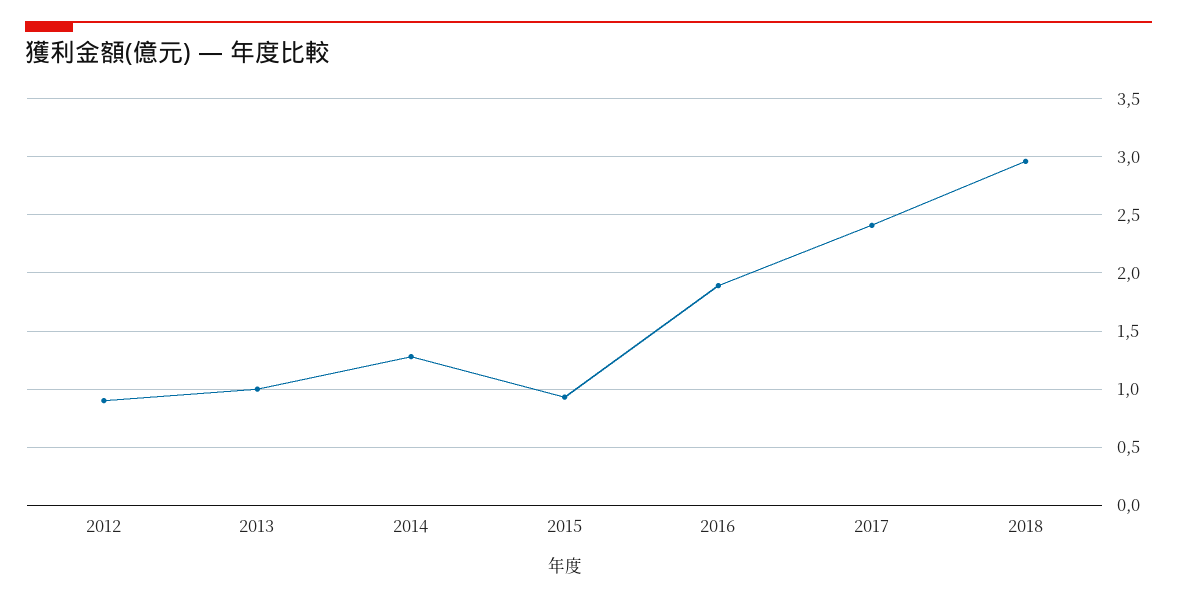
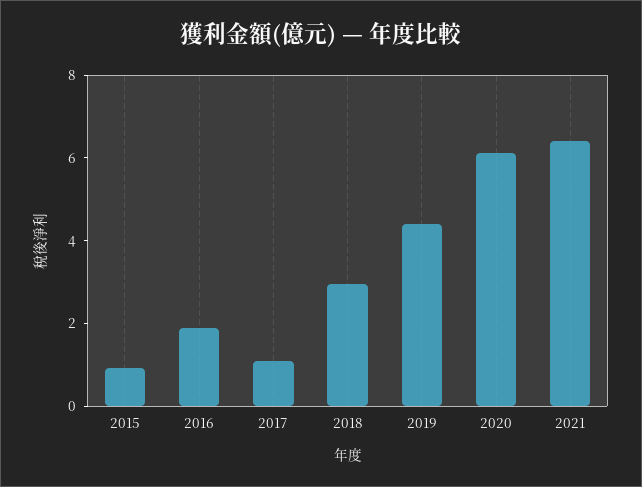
2012: 0.9 -> none
2013: 1 -> none
2014: 1.3 -> none
2017: 2.4 -> 1
2019: none -> 4.5
2020: none -> 6
2021: none -> 6.5

